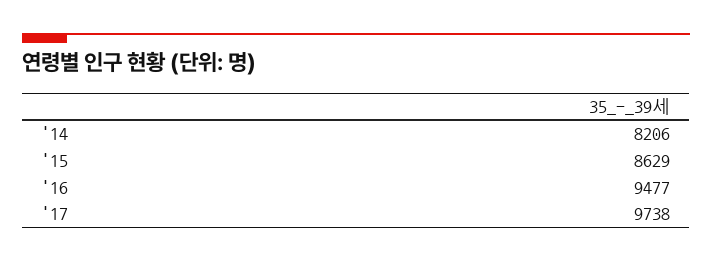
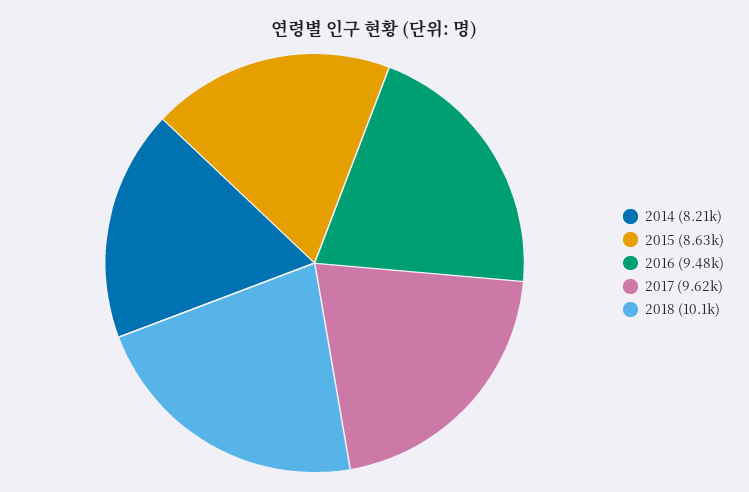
'17: 9738 -> 9620
2018: none -> 10100

